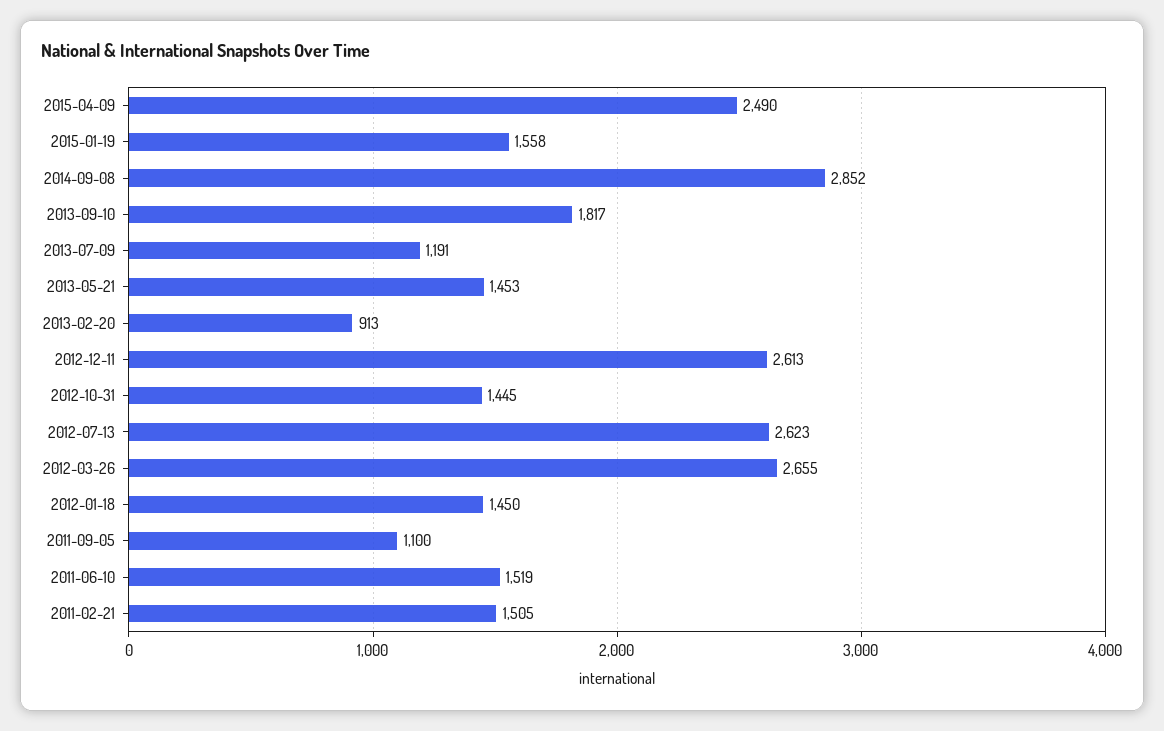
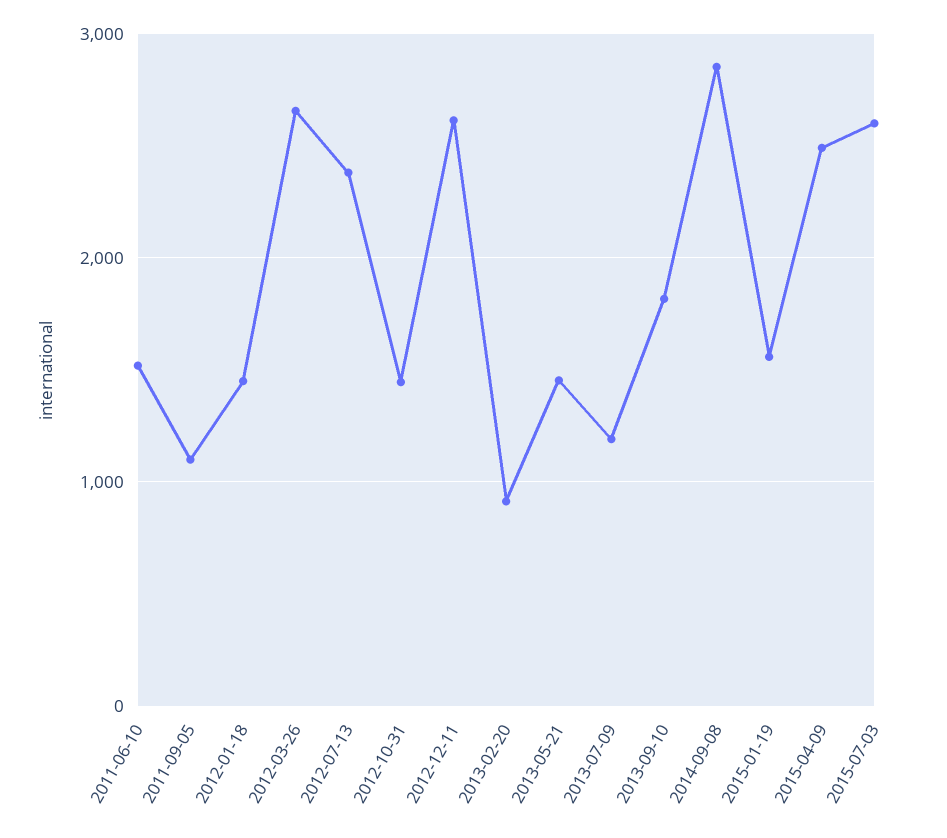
2012-07-13: 2623 -> 2400
2011-02-21: 1505 -> none
2015-07-03: none -> 2600

